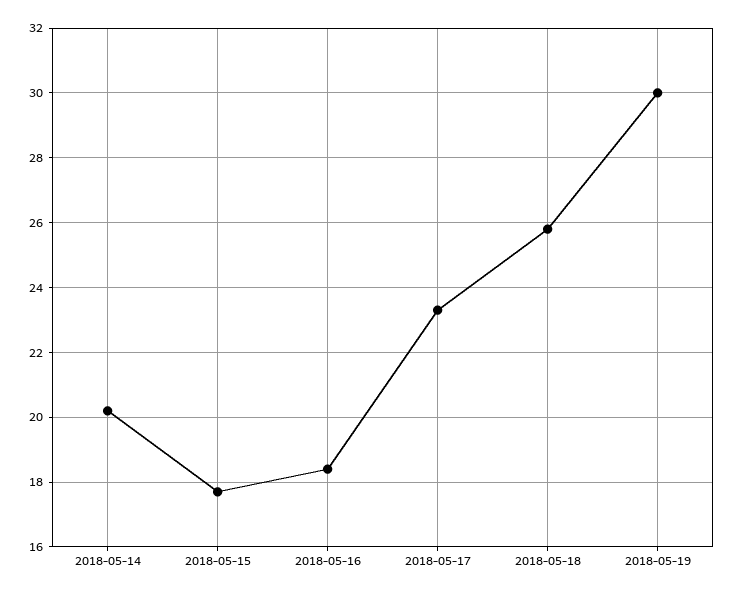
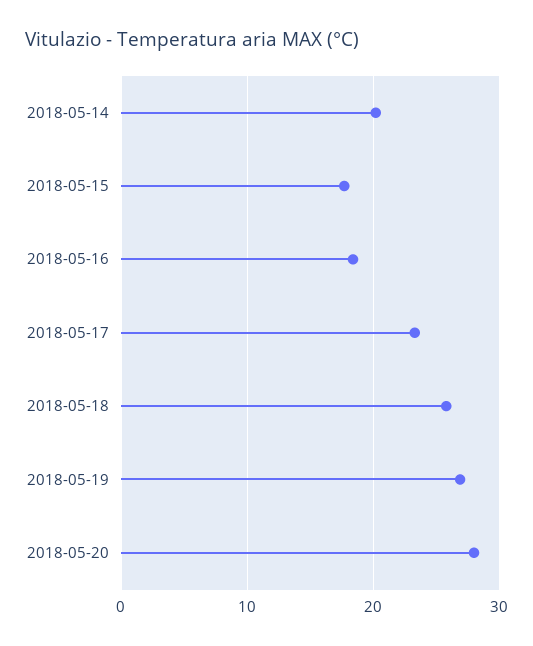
2018-05-19: 30 -> 27
2018-05-20: none -> 28

